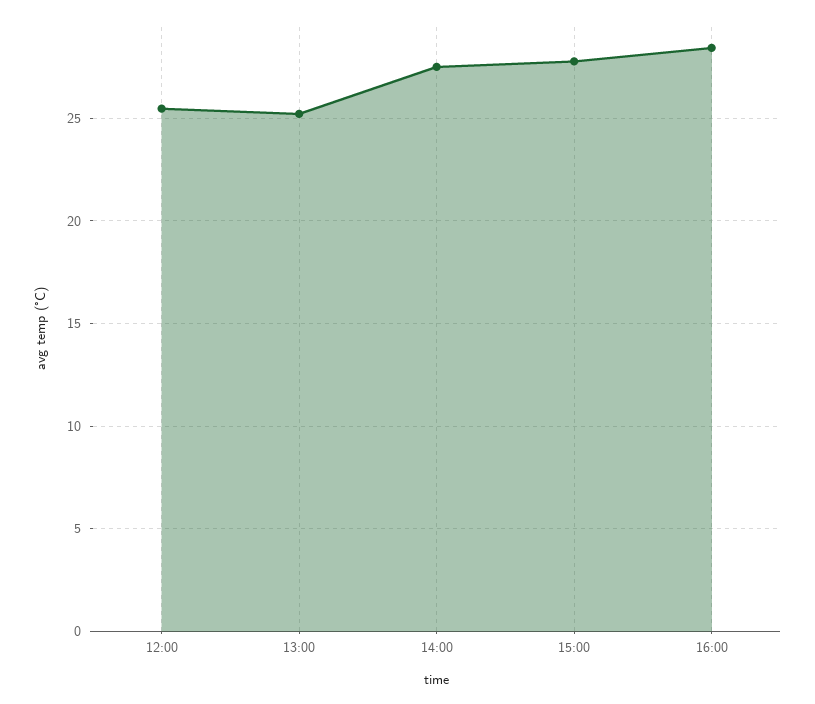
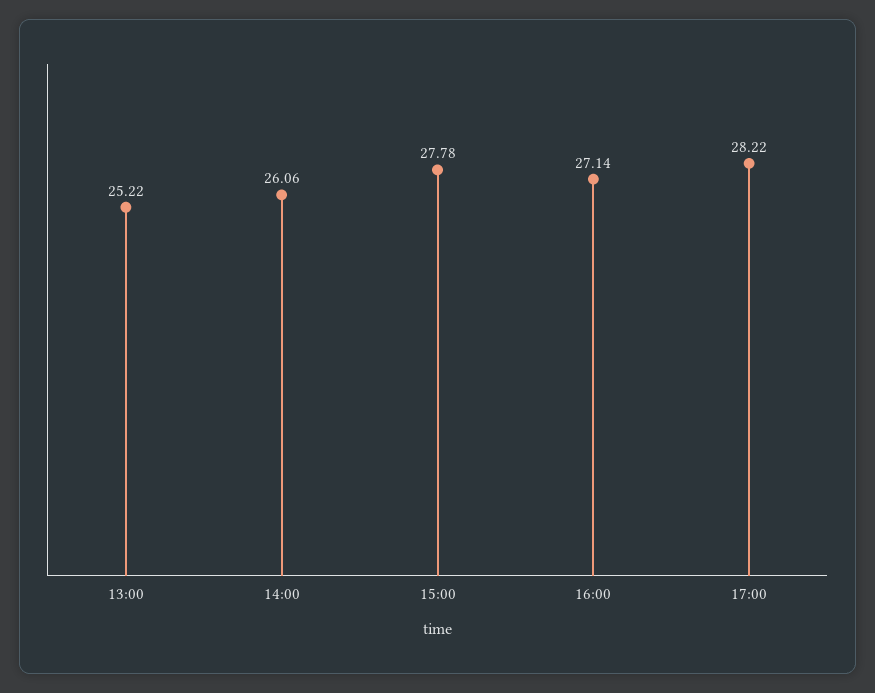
12:00: 25.5 -> none
14:00: 27.5 -> 26.06
16:00: 28.5 -> 27.14
17:00: none -> 28.22

